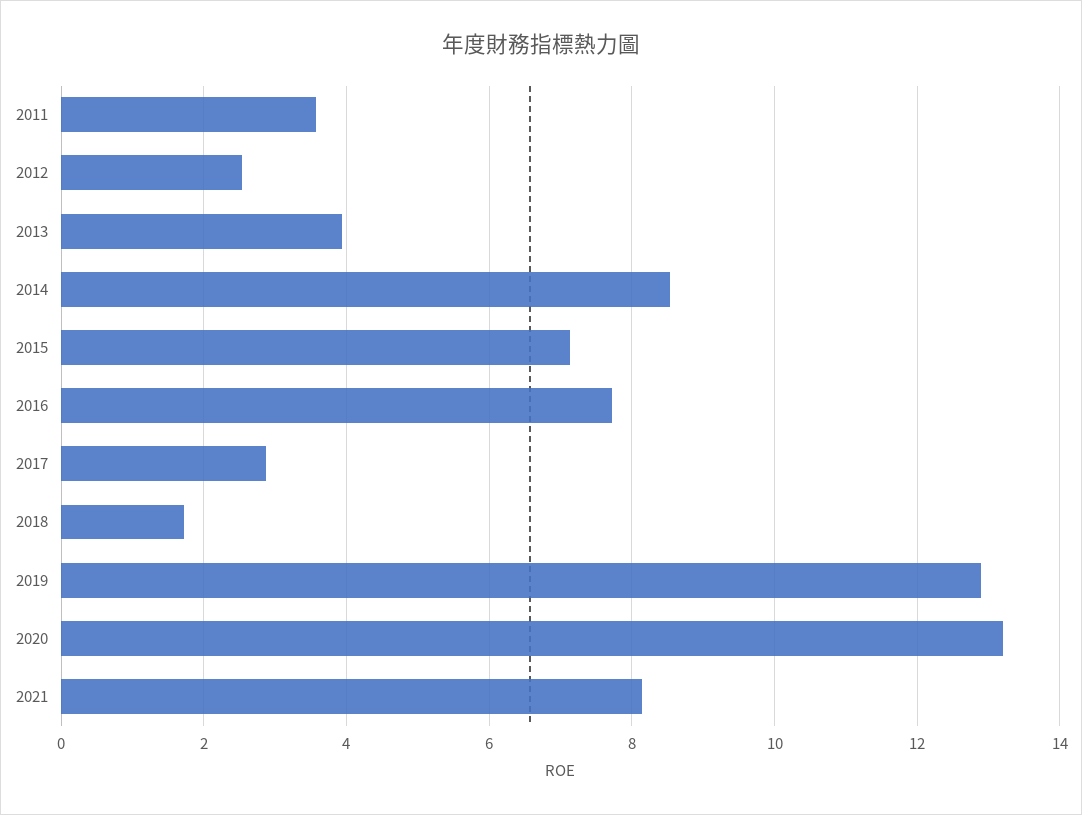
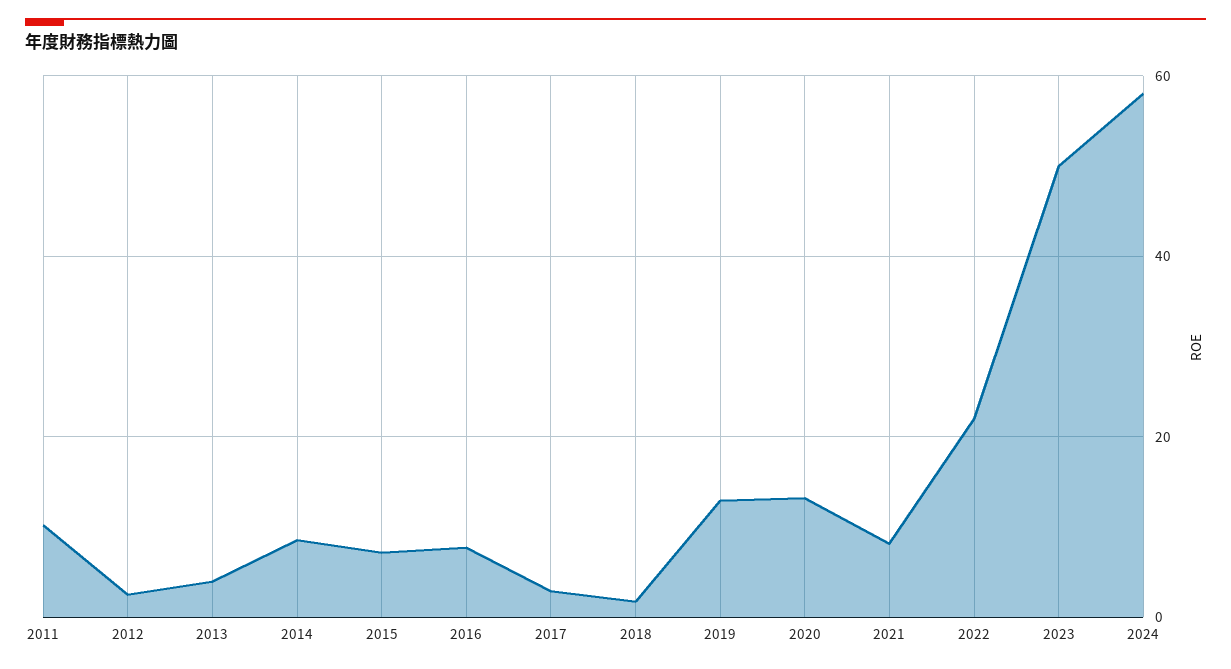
2011: 3.6 -> 10
2022: none -> 22
2023: none -> 50
2024: none -> 58

